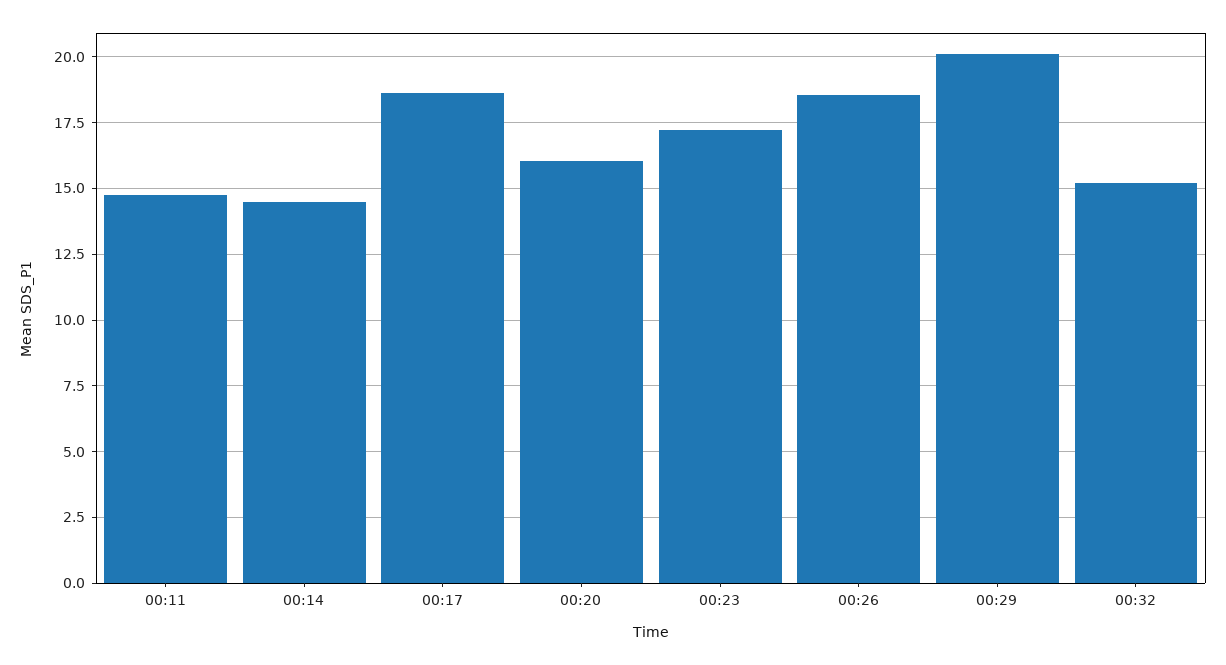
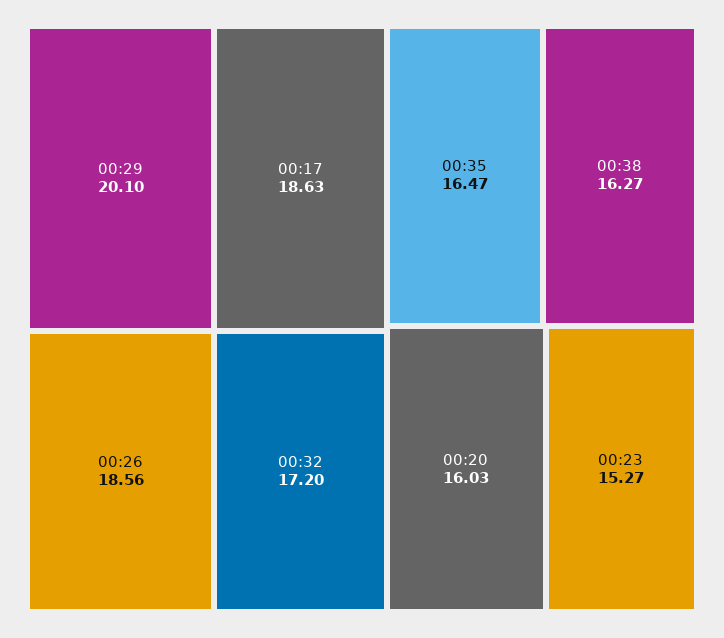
00:11: 14.75 -> none
00:14: 14.5 -> none
00:23: 17.25 -> 15.27
00:32: 15.25 -> 17.2
00:35: none -> 16.47
00:38: none -> 16.27

